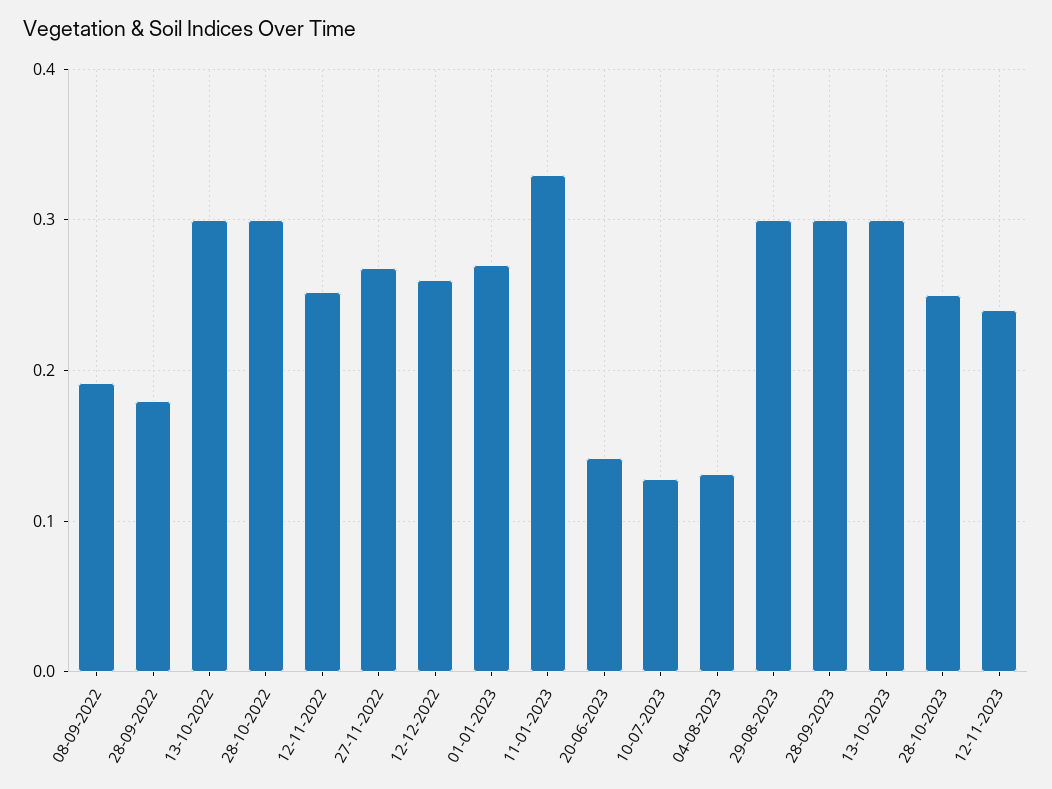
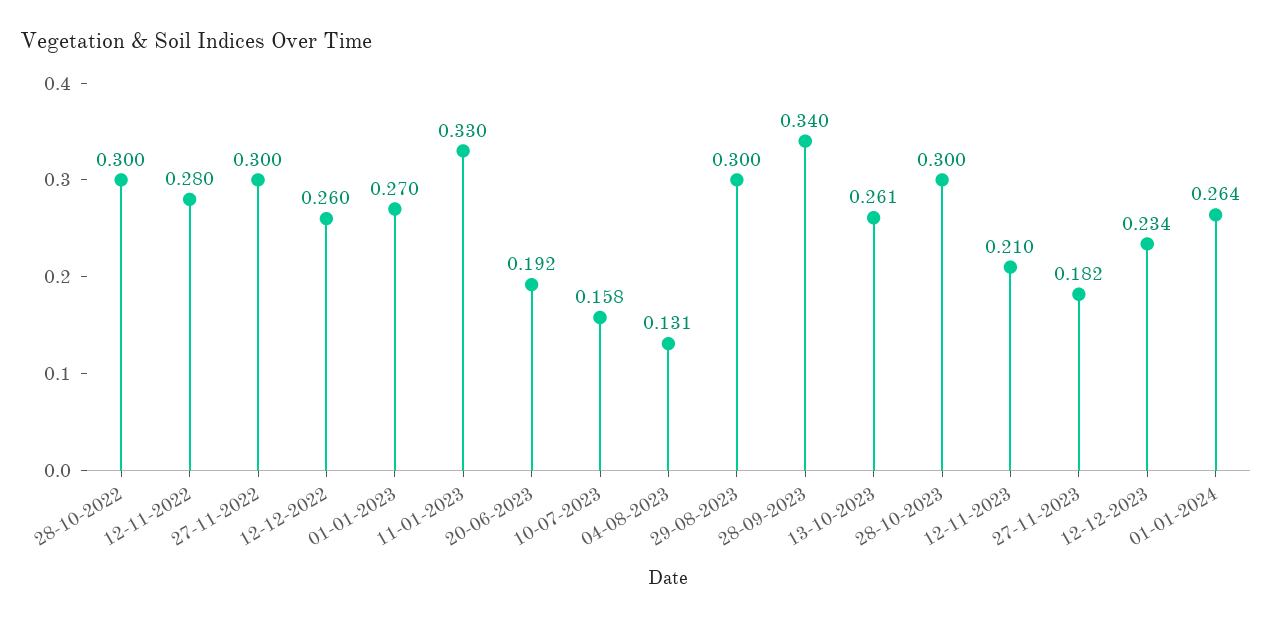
08-09-2022: 0.19 -> none
28-09-2022: 0.18 -> none
13-10-2022: 0.3 -> none
12-11-2022: 0.25 -> 0.28
27-11-2022: 0.27 -> 0.3
20-06-2023: 0.14 -> 0.192
10-07-2023: 0.13 -> 0.158
28-09-2023: 0.3 -> 0.34
13-10-2023: 0.3 -> 0.261
28-10-2023: 0.25 -> 0.3
12-11-2023: 0.24 -> 0.21
27-11-2023: none -> 0.182
12-12-2023: none -> 0.234
01-01-2024: none -> 0.264

